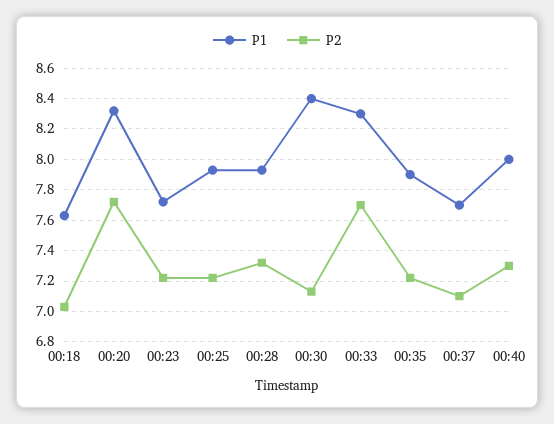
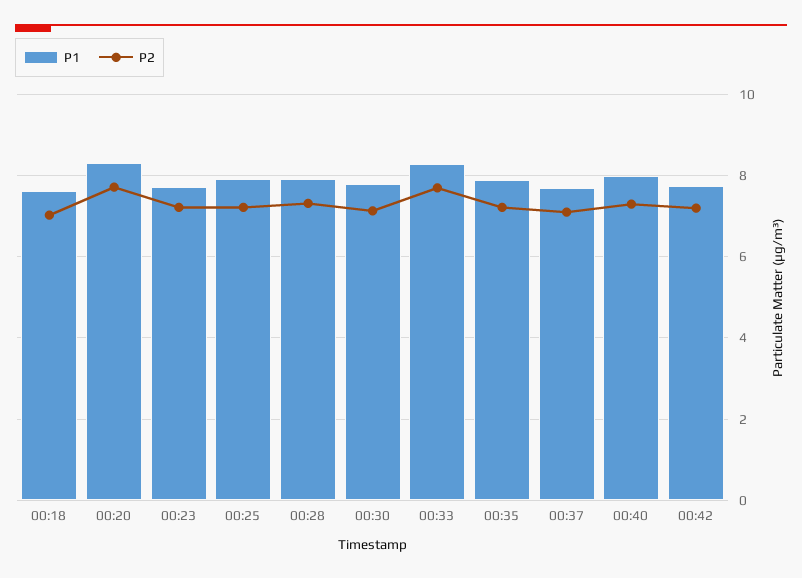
P1, 00:30: 8.4 -> 7.8
P1, 00:42: none -> 7.8
P2, 00:42: none -> 7.2

